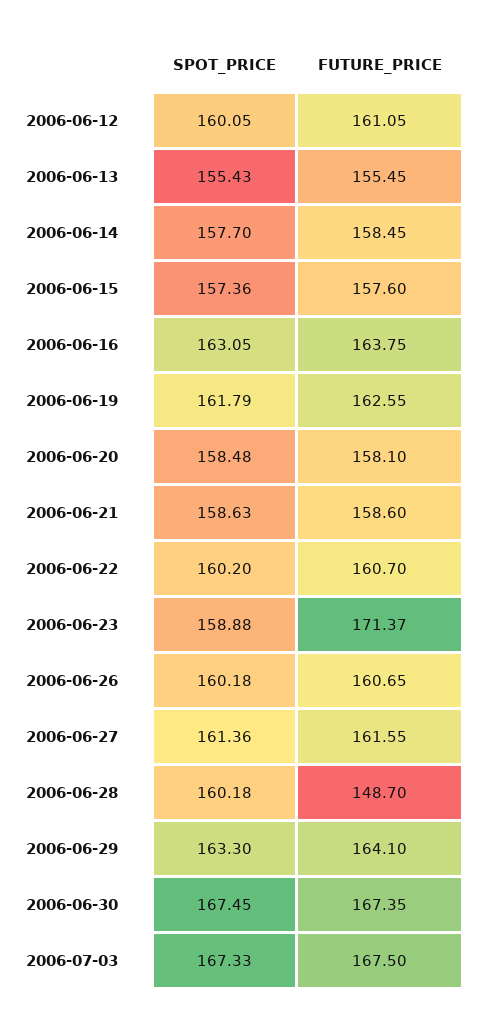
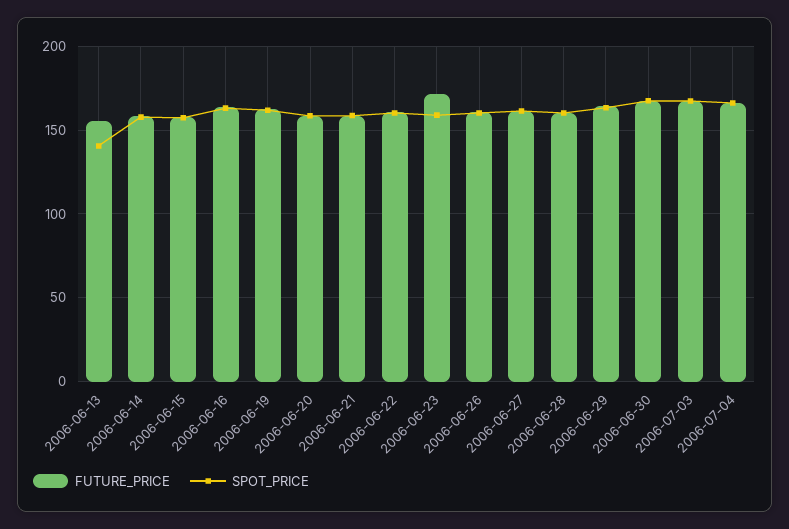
SPOT_PRICE, 2006-06-12: 160.05 -> none
FUTURE_PRICE, 2006-06-12: 161.05 -> none
SPOT_PRICE, 2006-06-13: 155.43 -> 140
FUTURE_PRICE, 2006-06-28: 148.7 -> 160
FUTURE_PRICE, 2006-07-04: none -> 165
SPOT_PRICE, 2006-07-04: none -> 165

